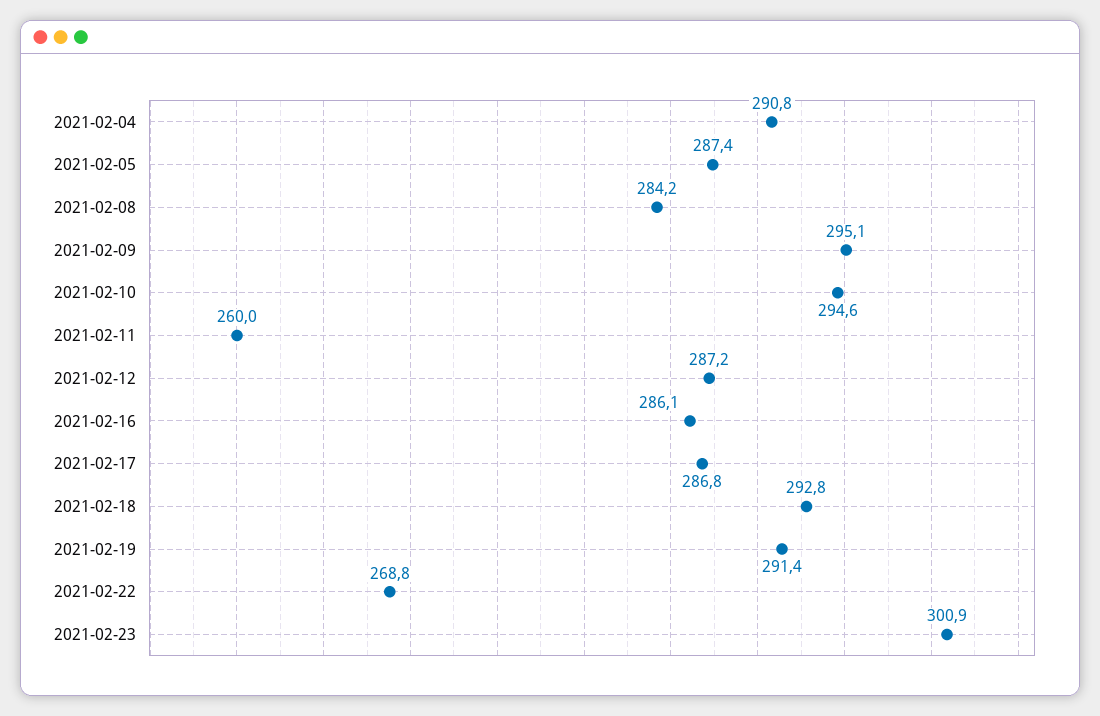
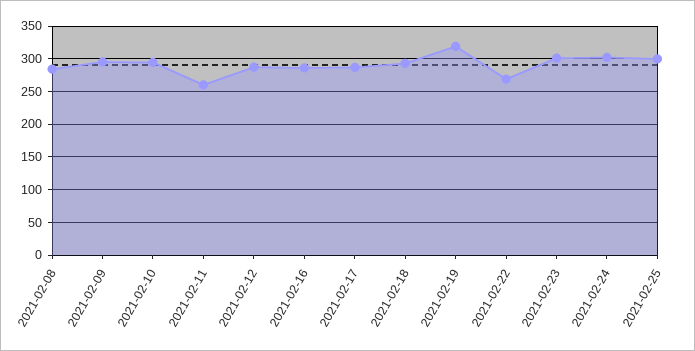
2021-02-04: 290.8 -> none
2021-02-05: 287.4 -> none
2021-02-19: 291.4 -> 320
2021-02-24: none -> 300
2021-02-25: none -> 300

